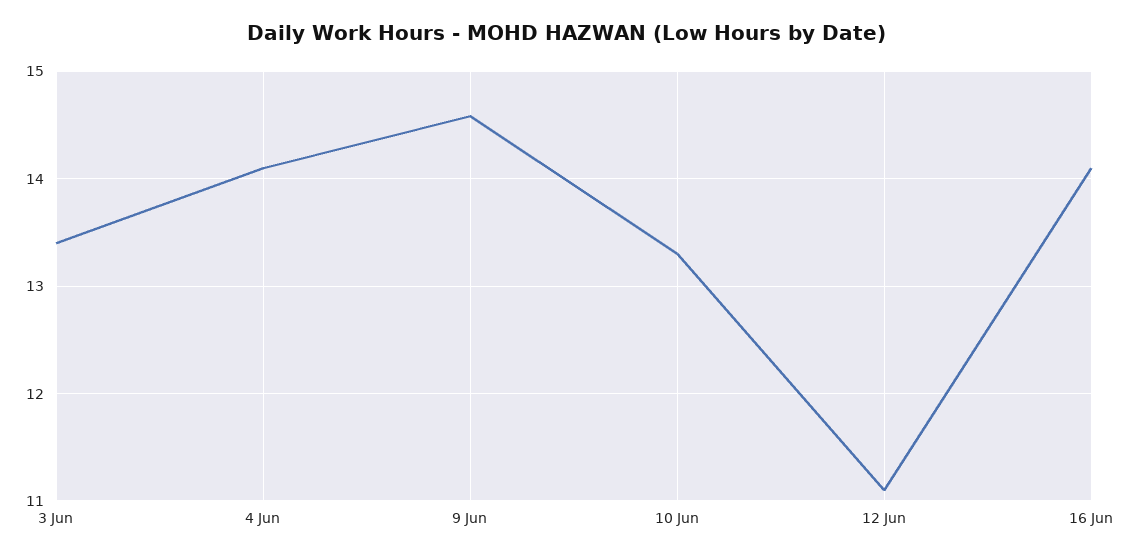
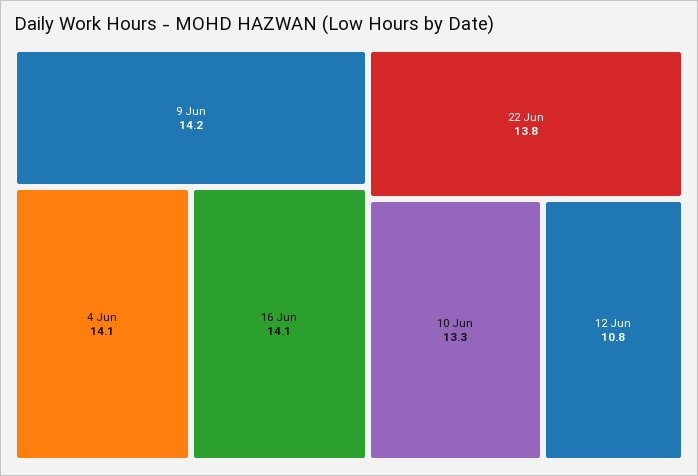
3 Jun: 13.4 -> none
9 Jun: 14.6 -> 14.2
12 Jun: 11.1 -> 10.8
22 Jun: none -> 13.8

